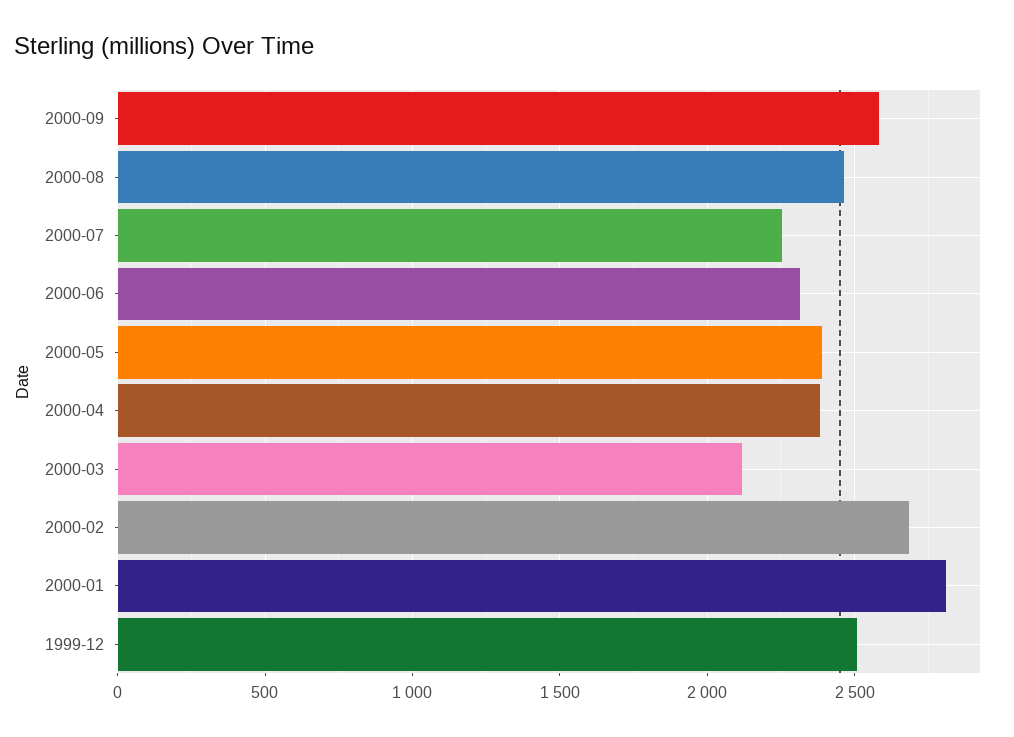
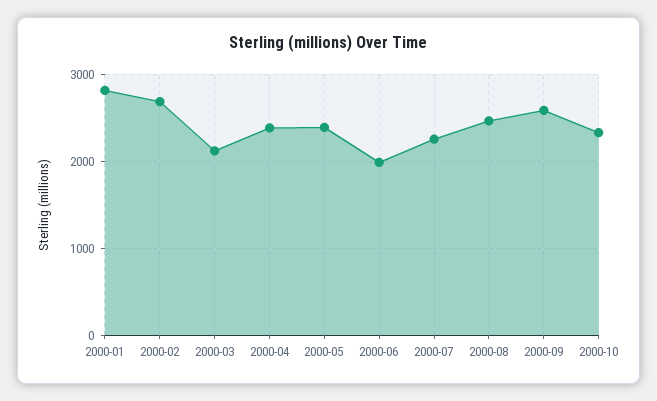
2000-06: 2300 -> 2000
1999-12: 2500 -> none
2000-10: none -> 2300

